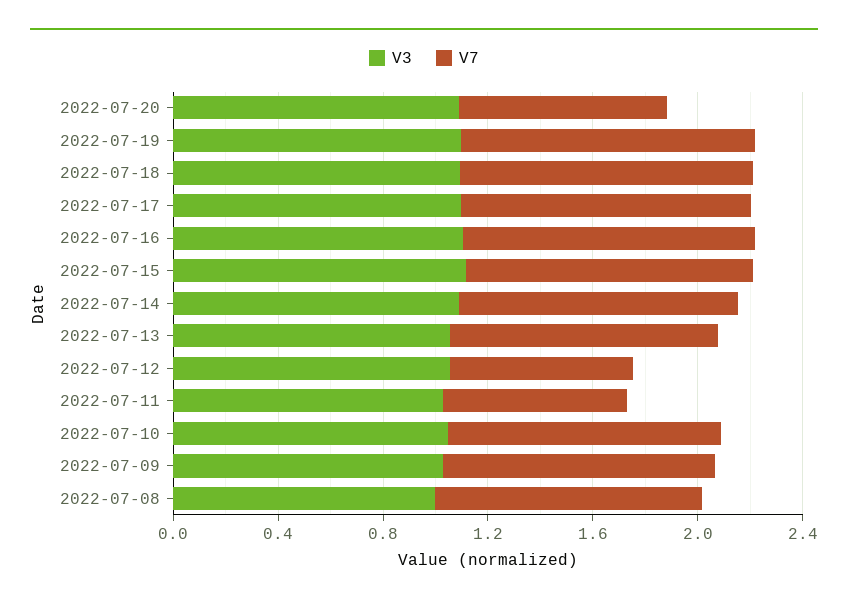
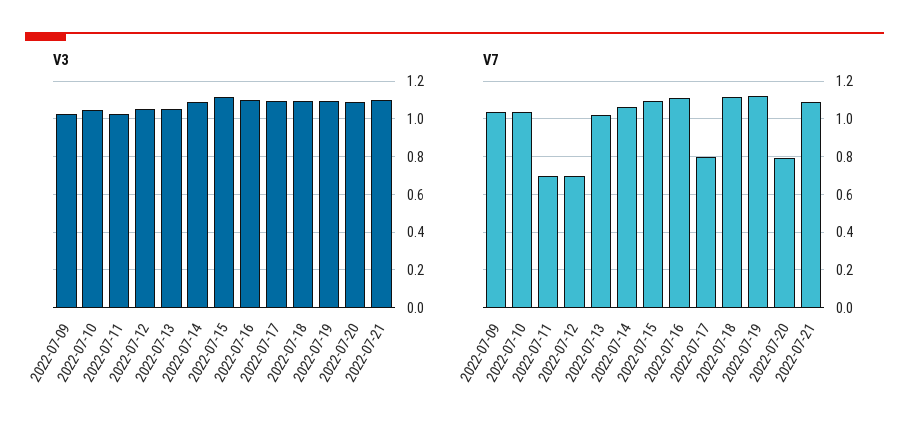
V7, 2022-07-17: 1.1 -> 0.8
V3, 2022-07-08: 1 -> none
V7, 2022-07-08: 1 -> none
V3, 2022-07-21: none -> 1.1
V7, 2022-07-21: none -> 1.1

